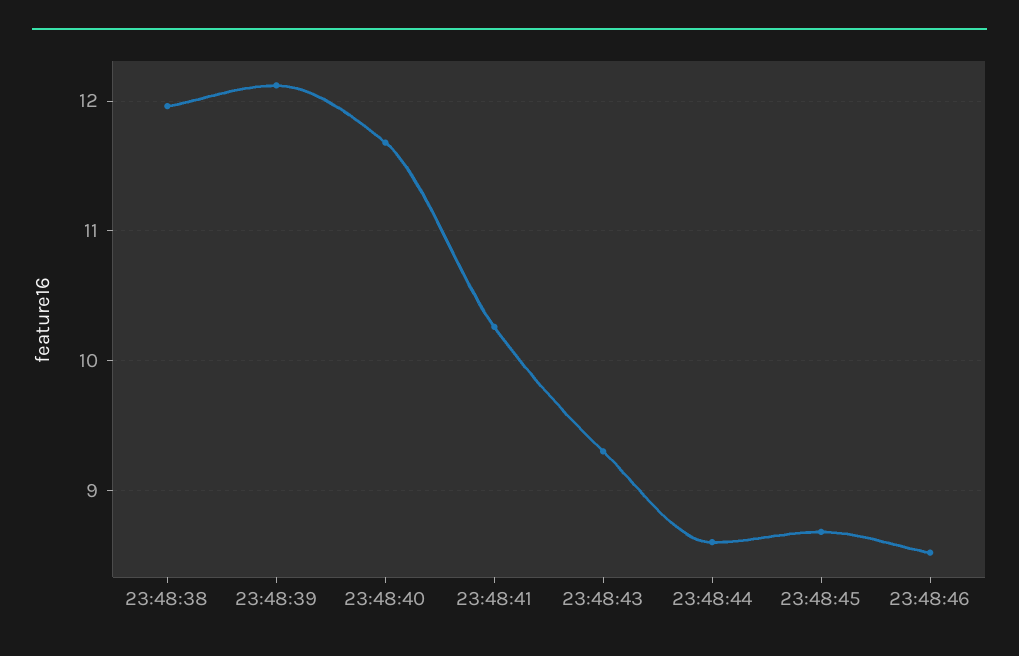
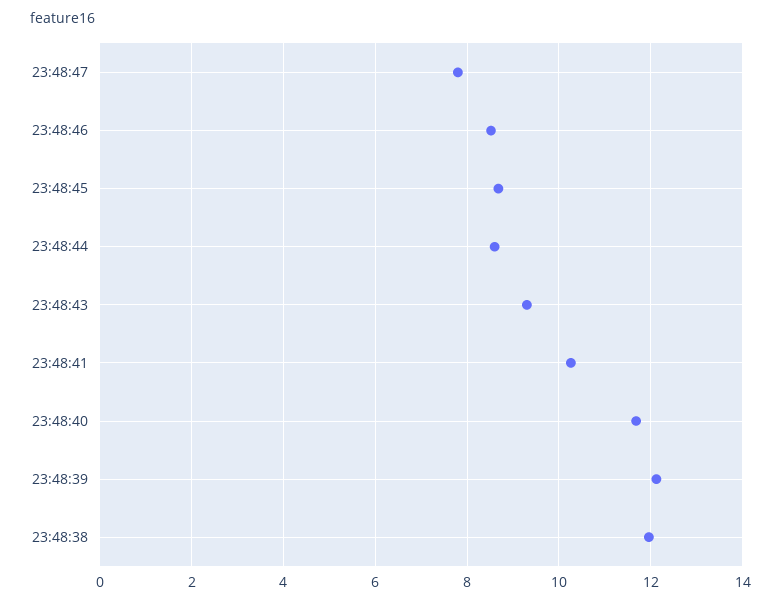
23:48:47: none -> 7.8

